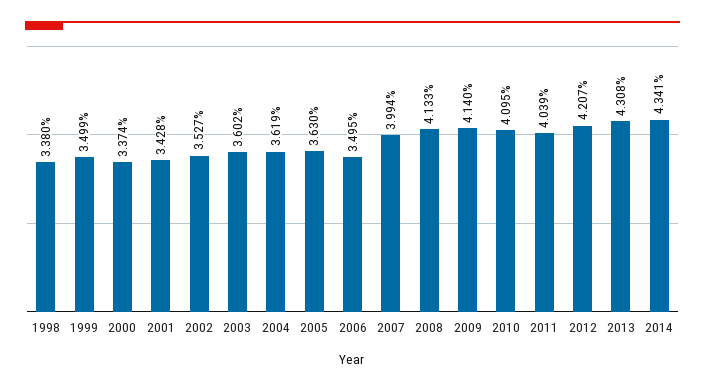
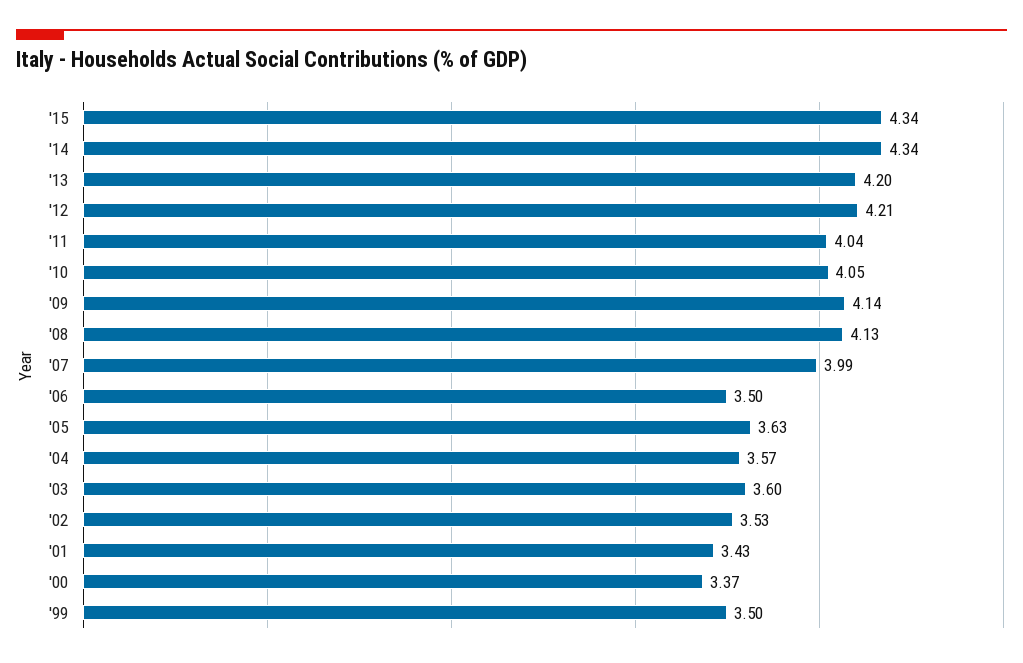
1998: 3.38 -> none
2004: 3.619 -> 3.57
2010: 4.095 -> 4.05
2013: 4.308 -> 4.2
'15: none -> 4.34

